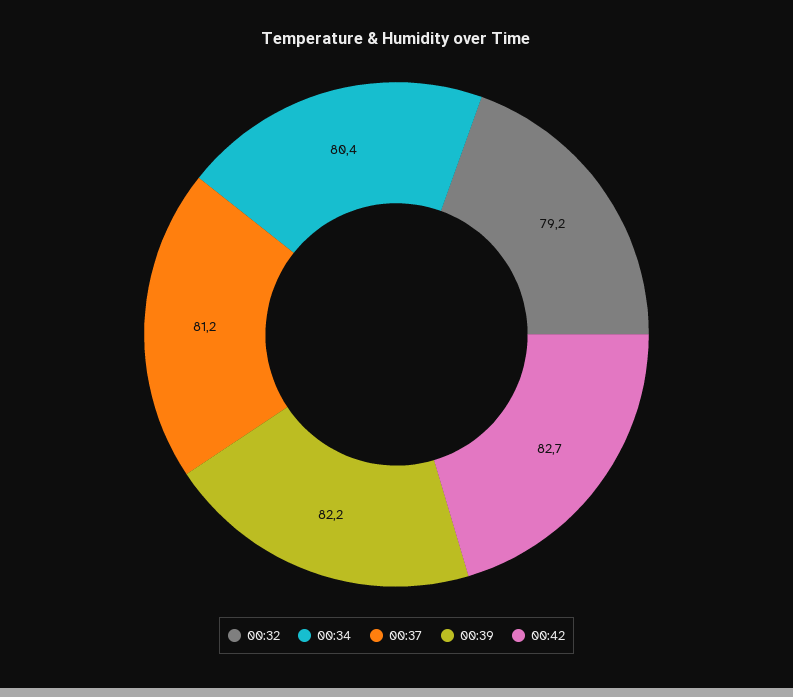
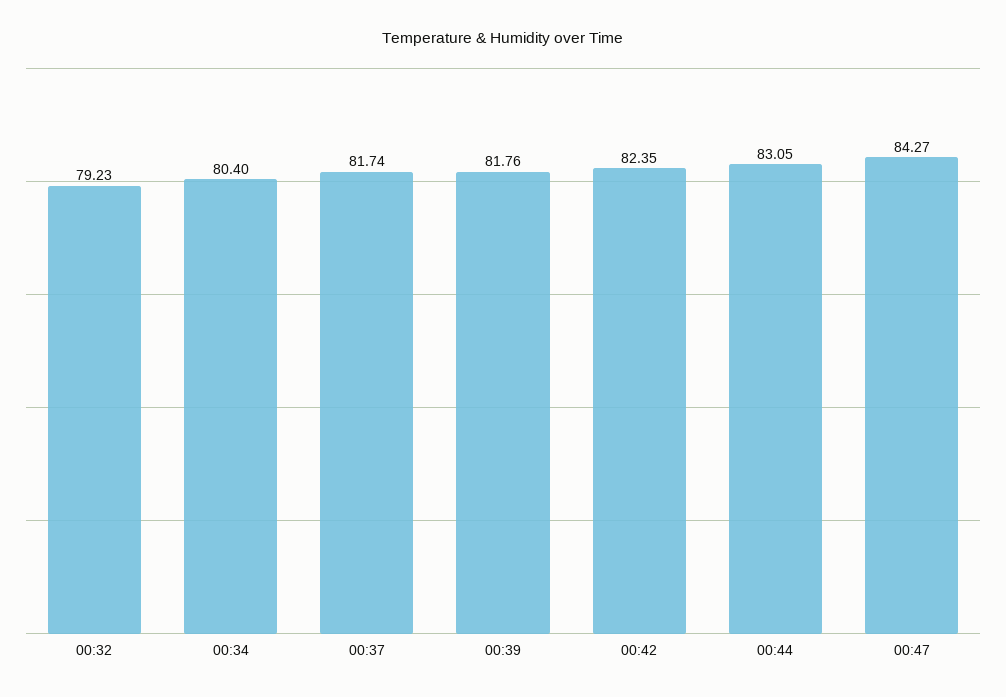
00:37: 81.2 -> 81.74
00:39: 82.2 -> 81.76
00:42: 82.7 -> 82.35
00:44: none -> 83.05
00:47: none -> 84.27

